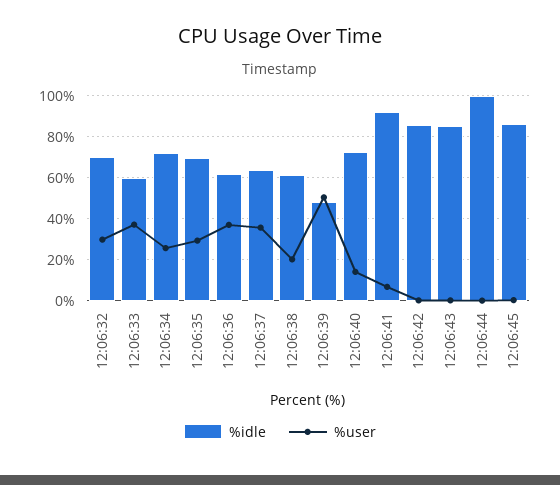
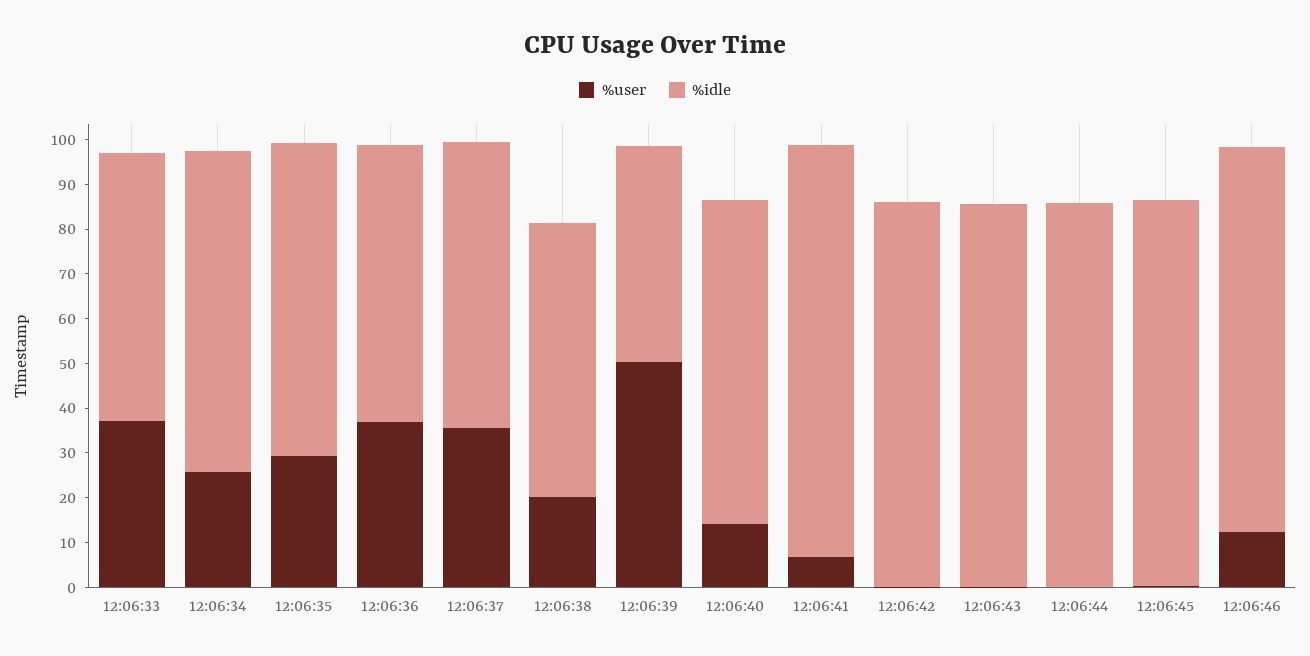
%idle, 12:06:32: 70 -> none
%user, 12:06:32: 30 -> none
%idle, 12:06:44: 100 -> 86
%user, 12:06:46: none -> 12
%idle, 12:06:46: none -> 86

